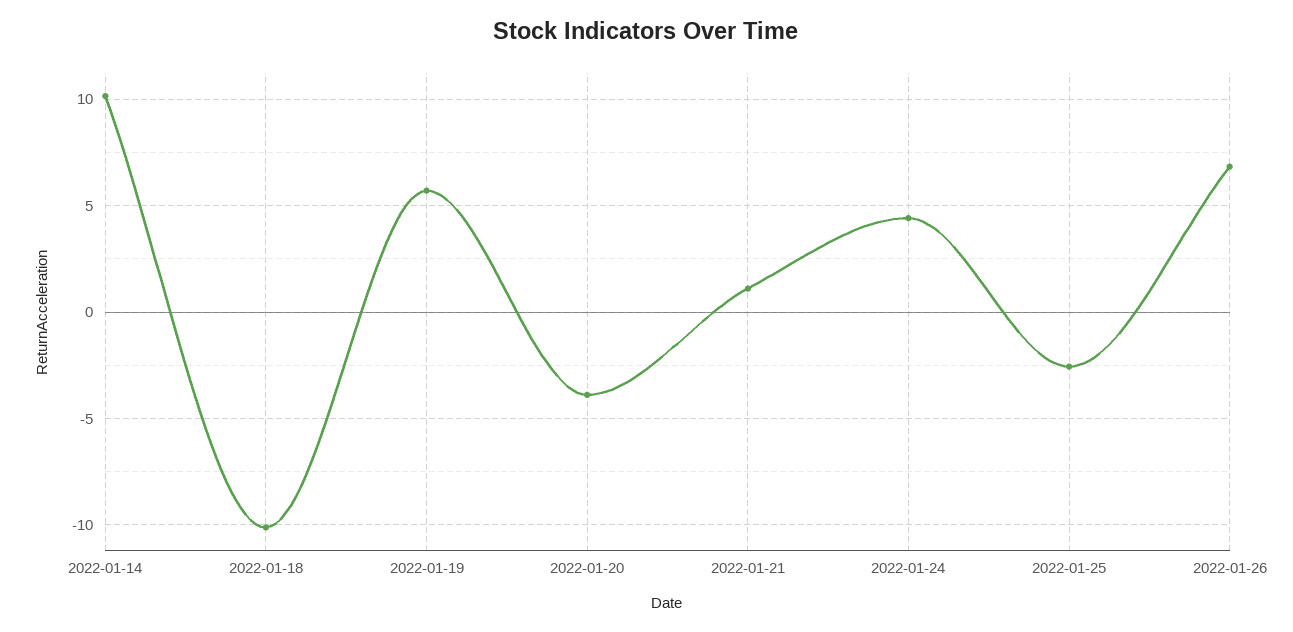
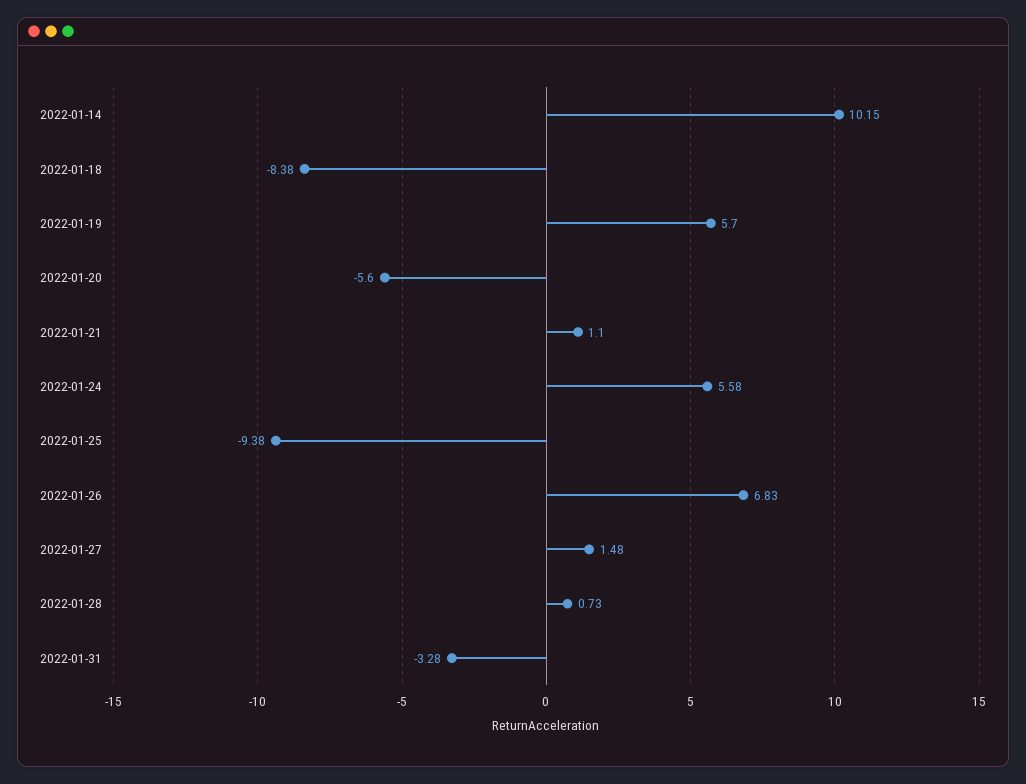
2022-01-18: -10 -> -8.38
2022-01-20: -4 -> -5.6
2022-01-24: 4.5 -> 5.58
2022-01-25: -2.5 -> -9.38
2022-01-27: none -> 1.48
2022-01-28: none -> 0.73
2022-01-31: none -> -3.28

